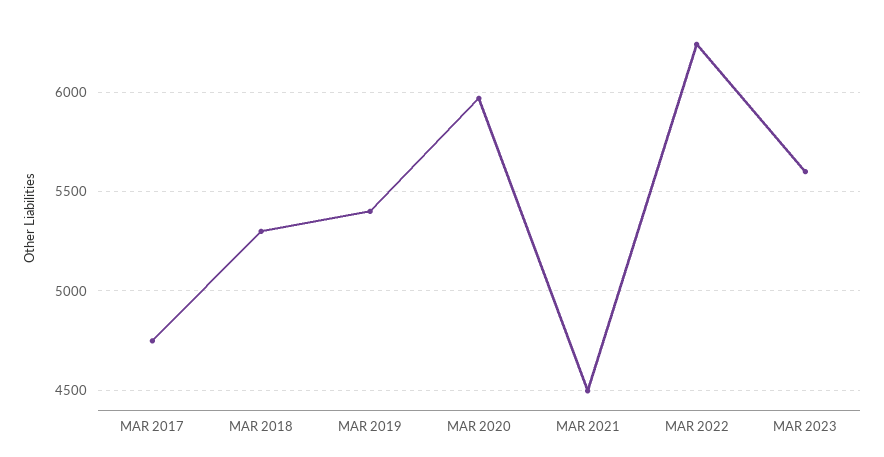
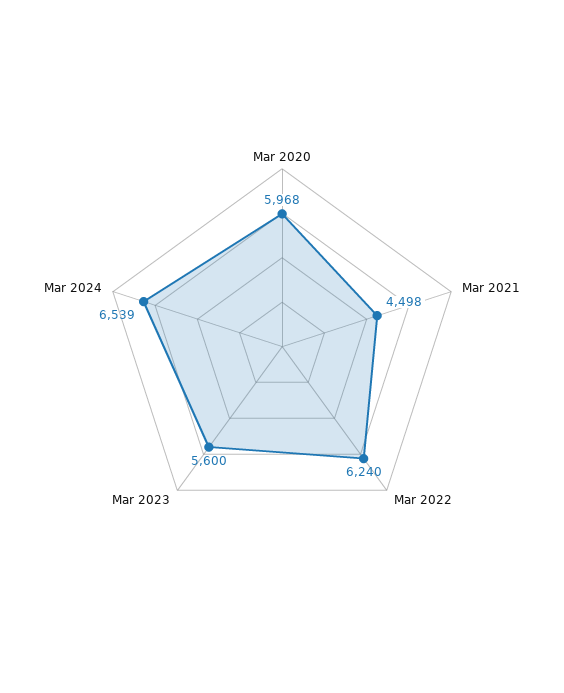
MAR 2017: 4750 -> none
MAR 2018: 5300 -> none
MAR 2019: 5400 -> none
Mar 2024: none -> 6539

